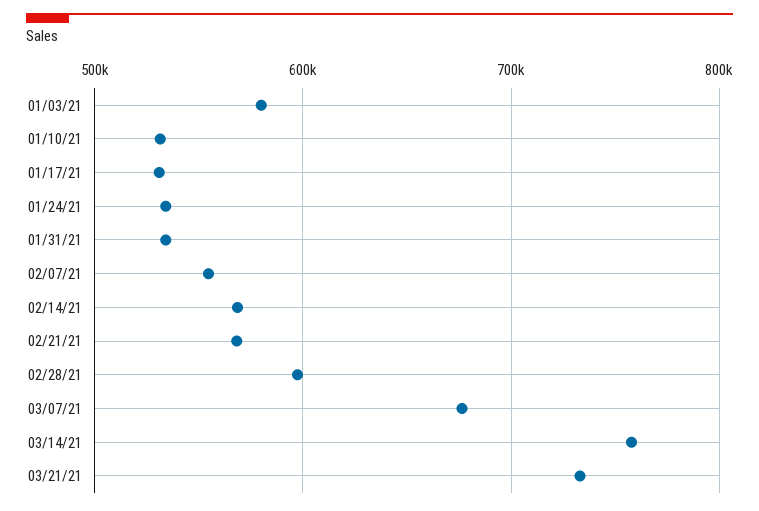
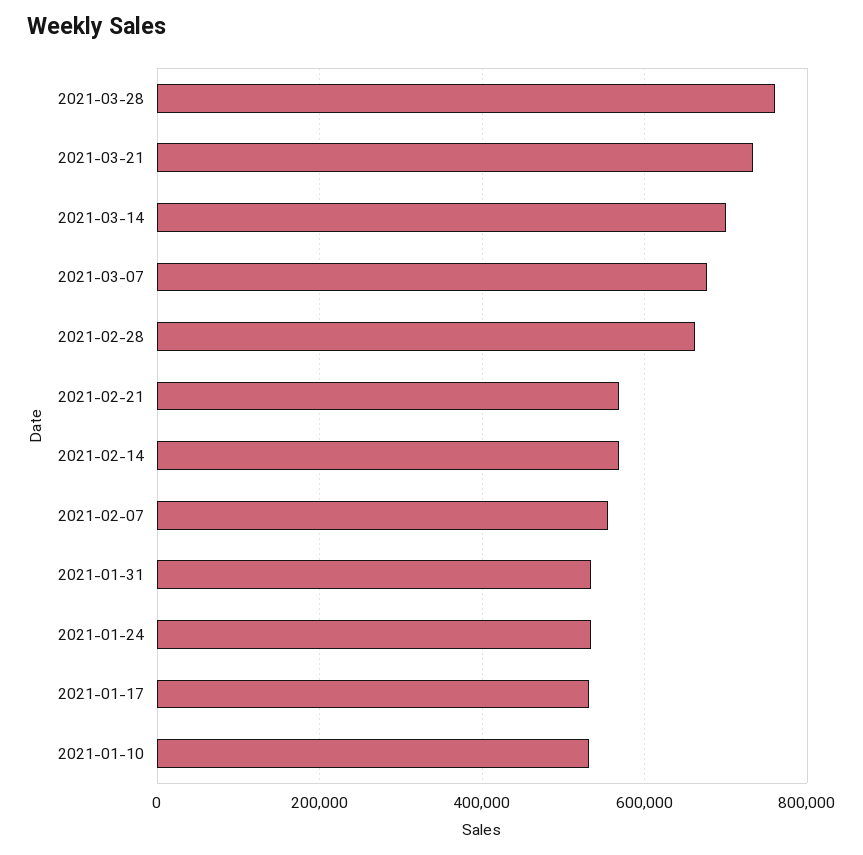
01/03/21: 580000 -> none
02/28/21: 600000 -> 660000
03/14/21: 760000 -> 700000
2021-03-28: none -> 760000

